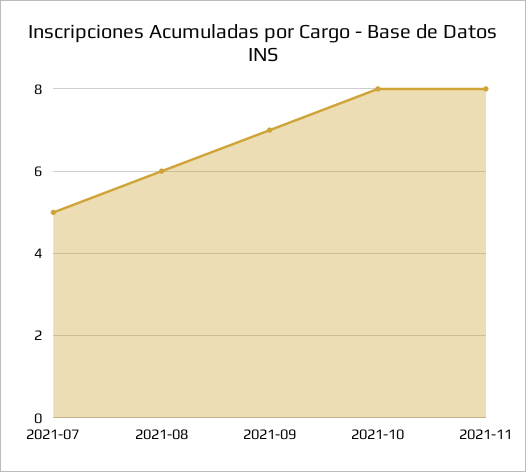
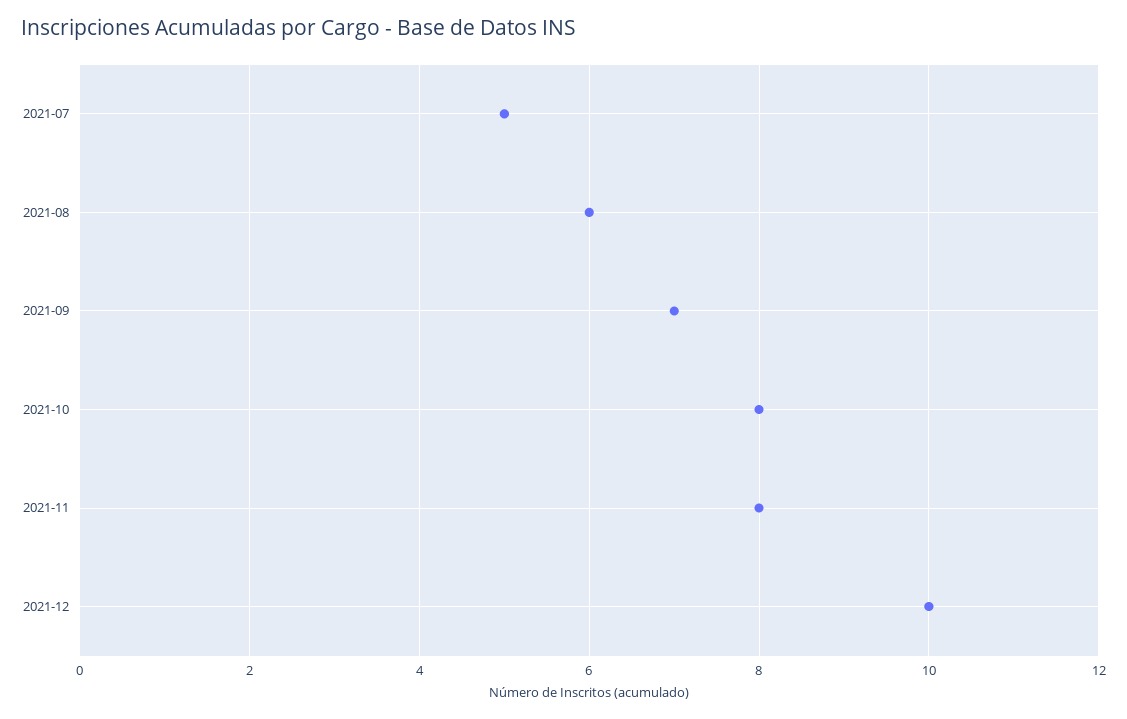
2021-12: none -> 10

